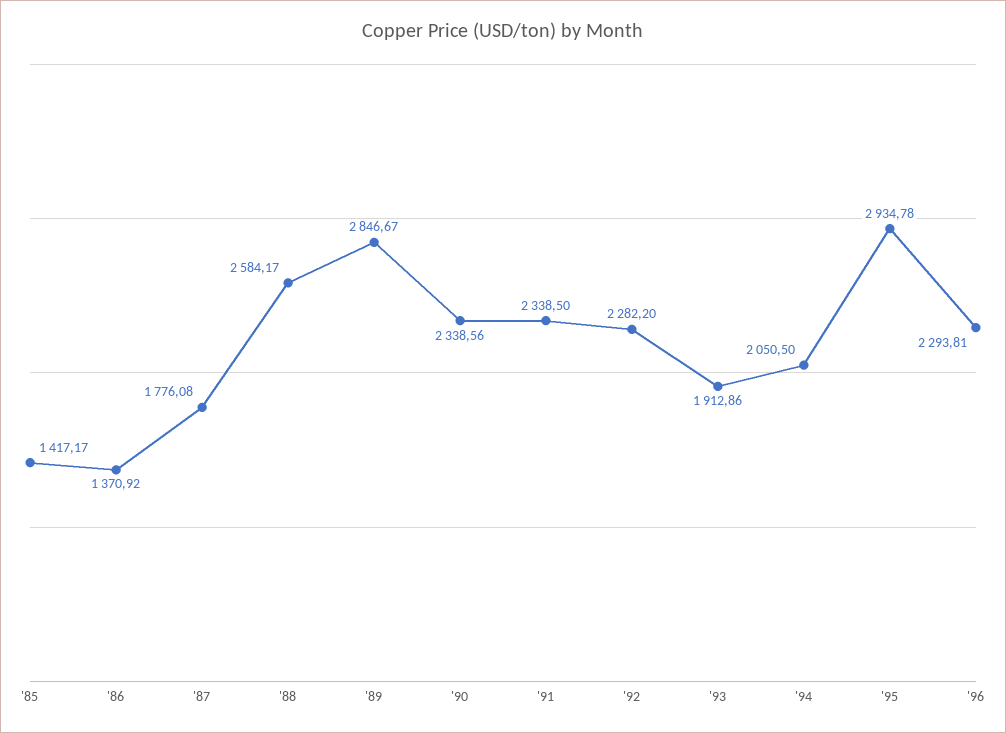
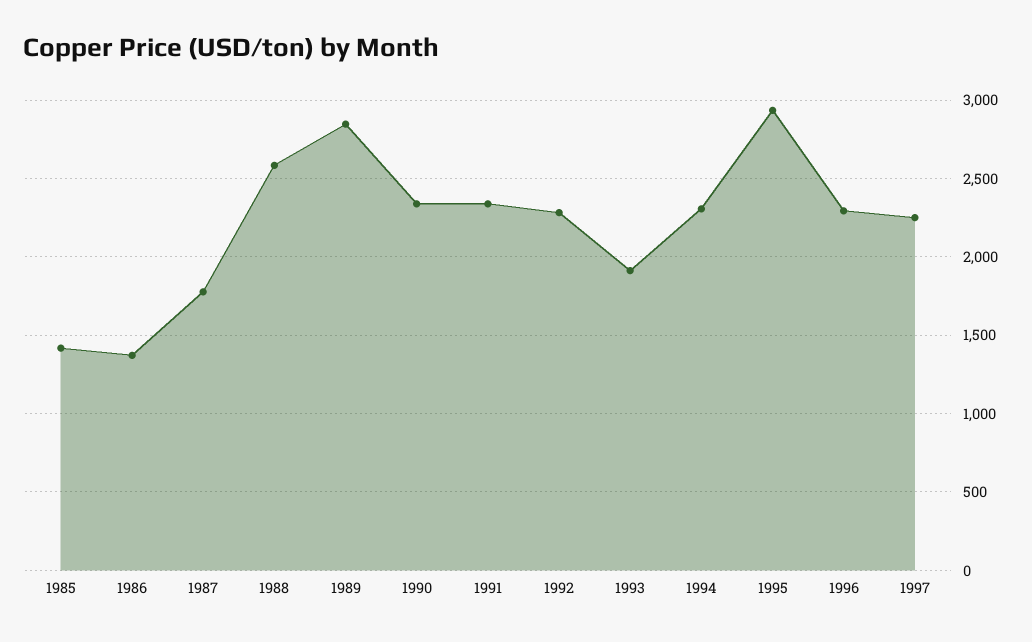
'94: 2050.5 -> 2300
1997: none -> 2250

